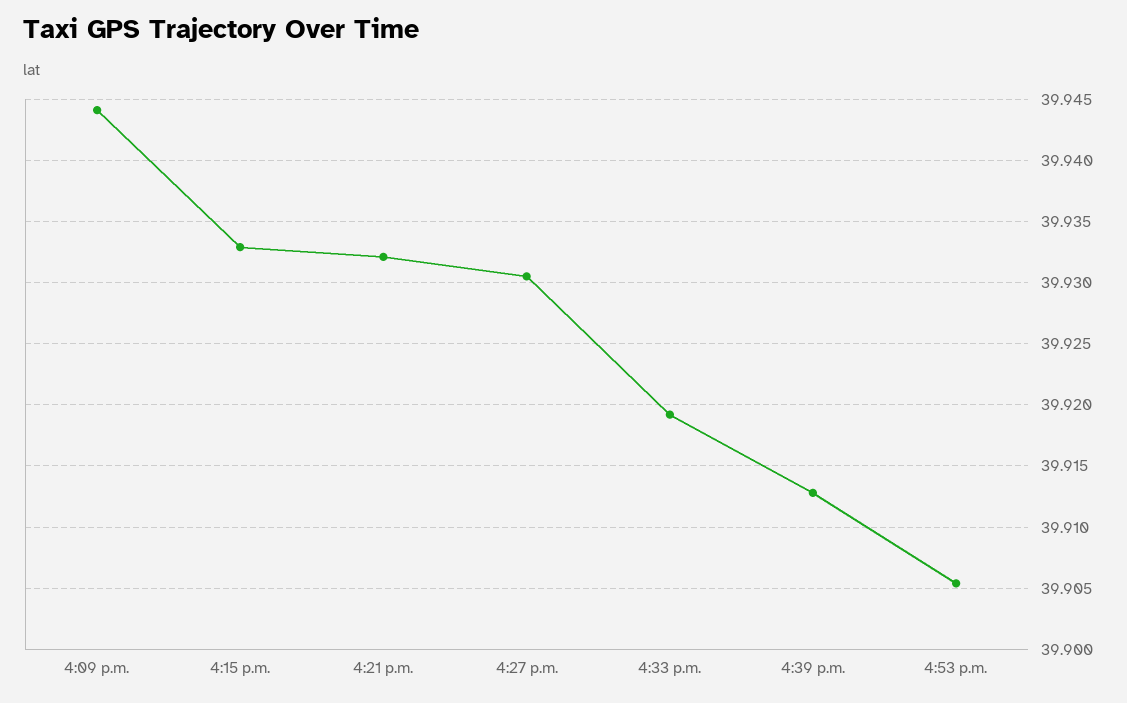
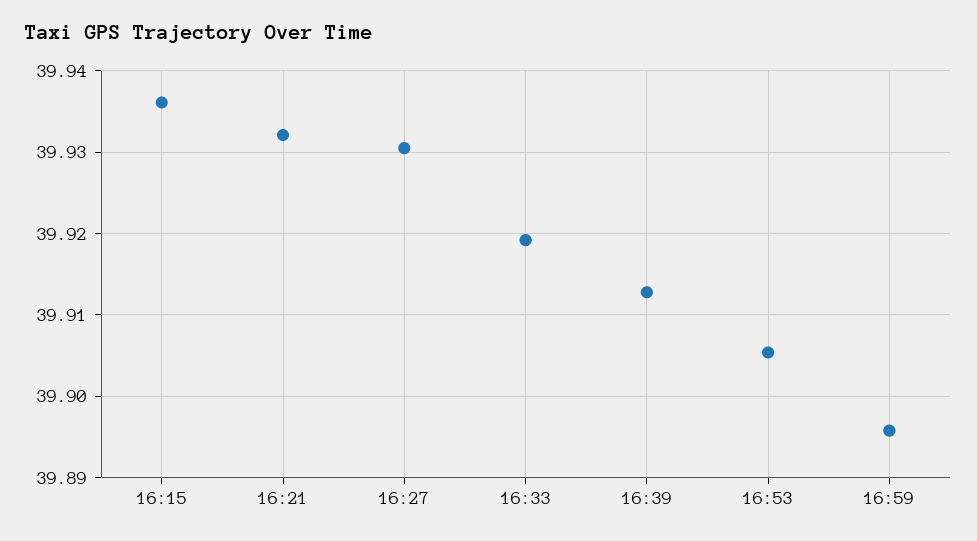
4:09 p.m.: 39.944 -> none
4:15 p.m.: 39.933 -> 39.936
16:59: none -> 39.896

